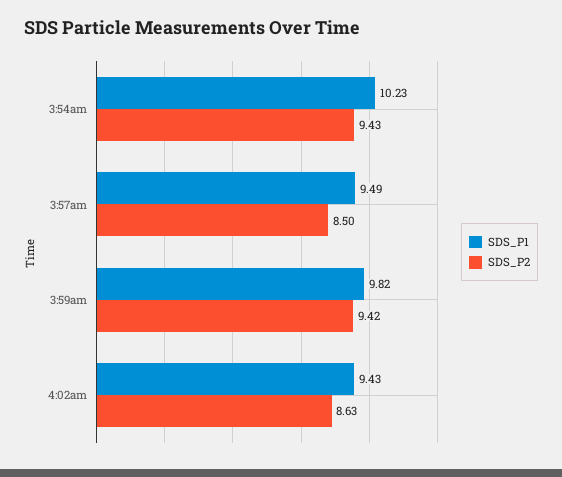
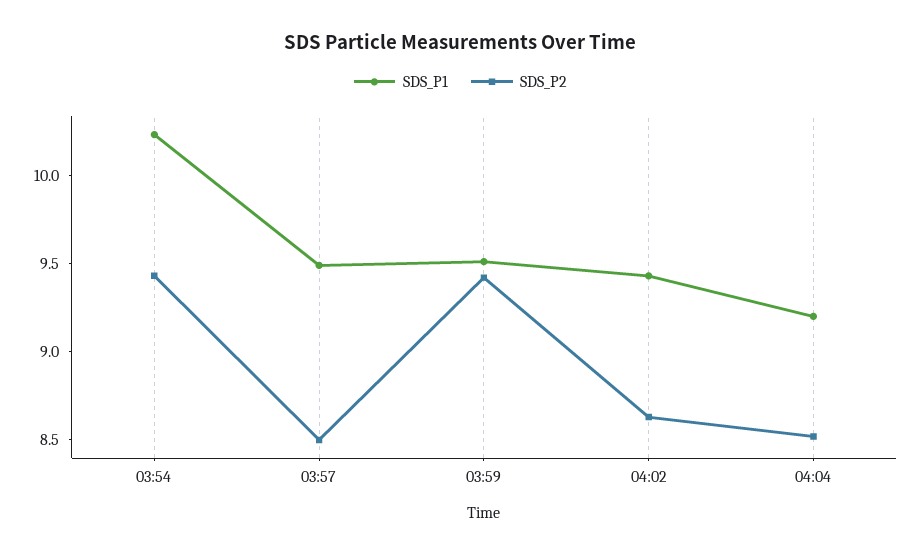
SDS_P1, 3:59am: 9.82 -> 9.5
SDS_P1, 04:04: none -> 9.2
SDS_P2, 04:04: none -> 8.5

